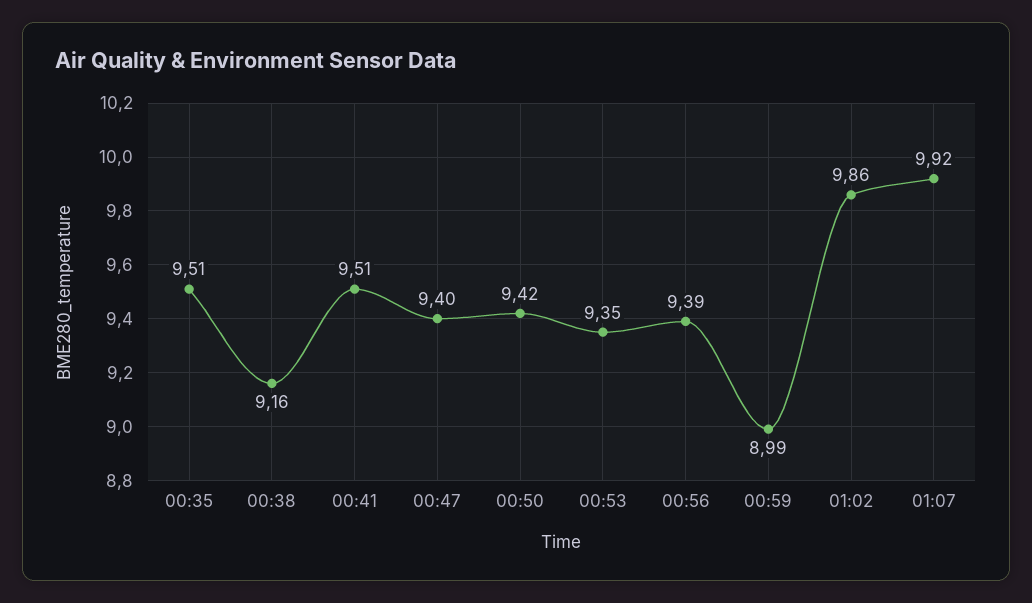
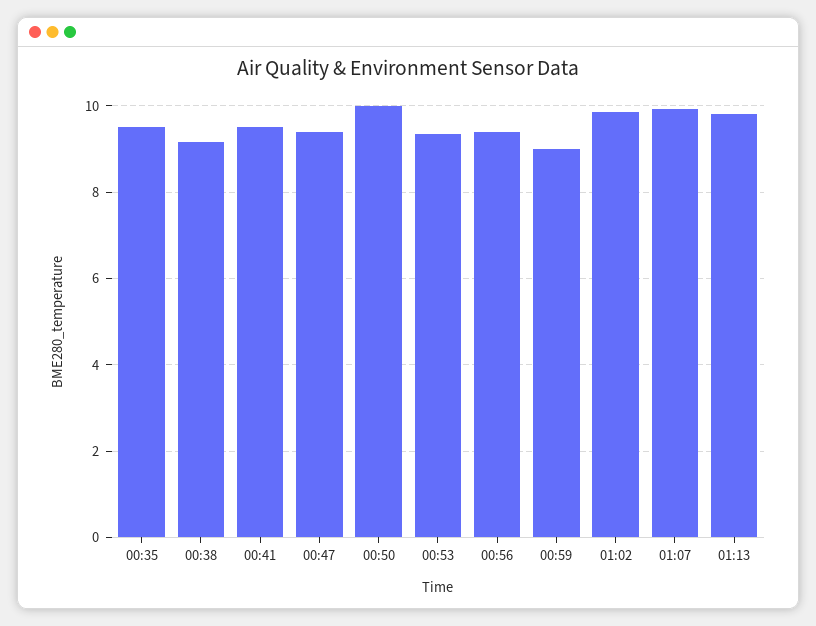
00:50: 9.42 -> 10
01:13: none -> 9.8

